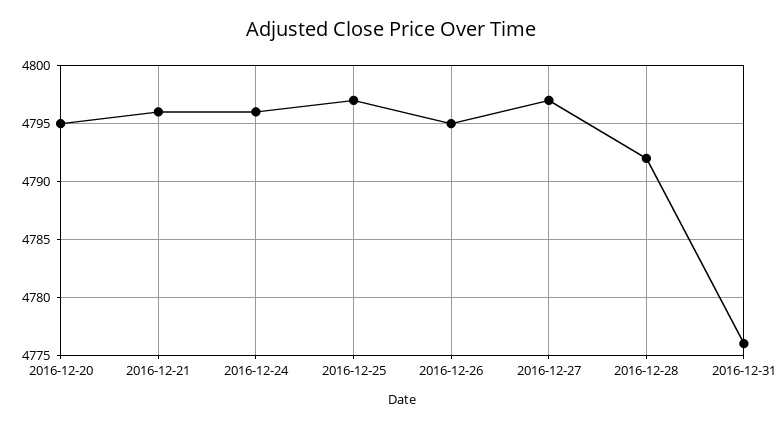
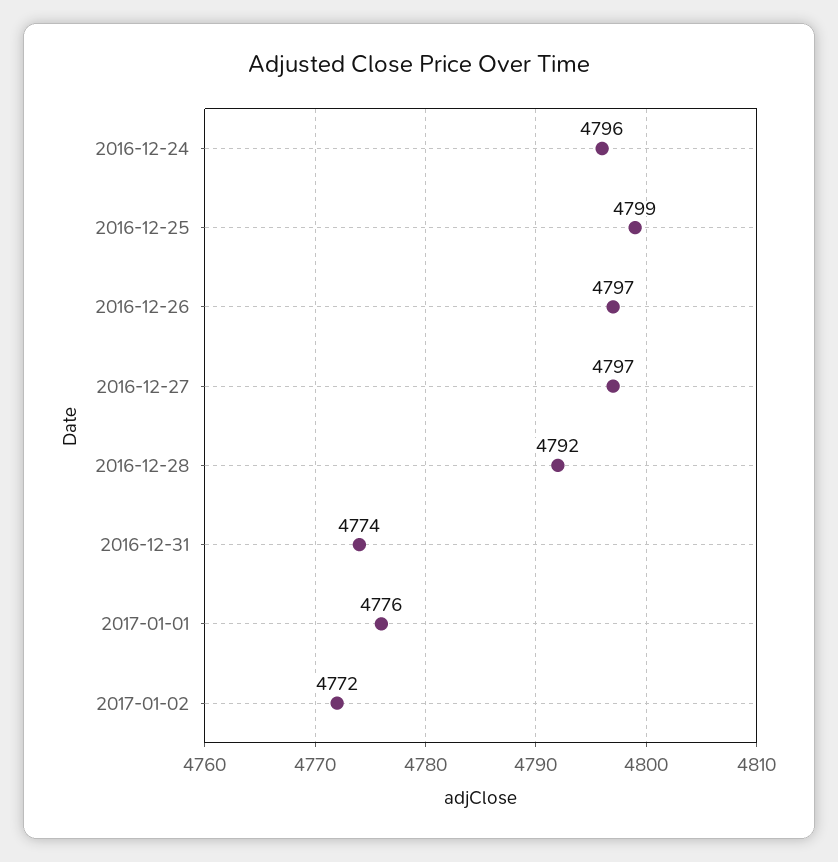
2016-12-20: 4795 -> none
2016-12-21: 4796 -> none
2016-12-25: 4797 -> 4799
2016-12-26: 4795 -> 4797
2016-12-31: 4776 -> 4774
2017-01-01: none -> 4776
2017-01-02: none -> 4772

